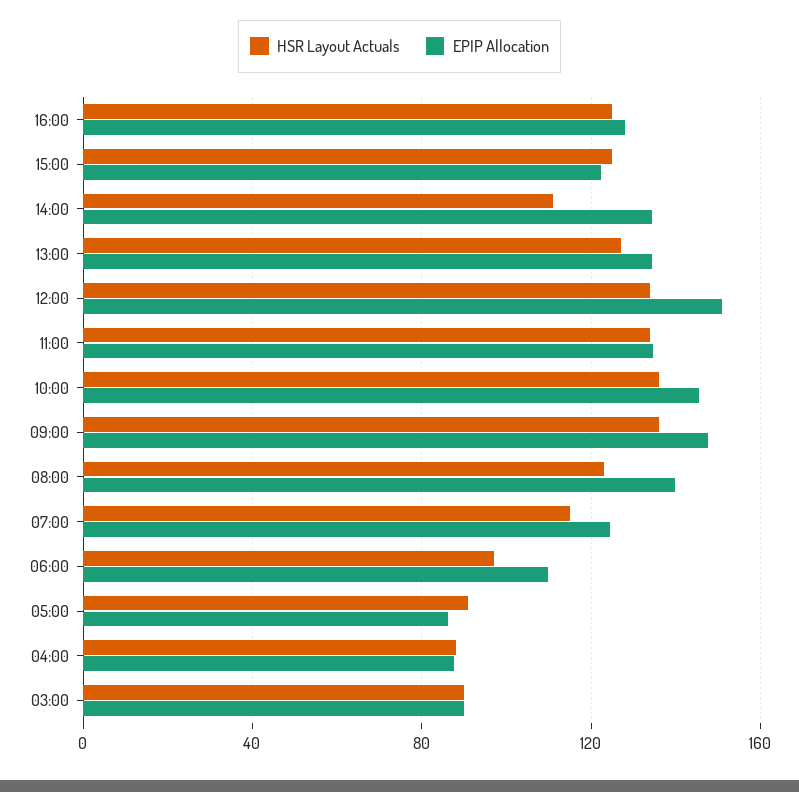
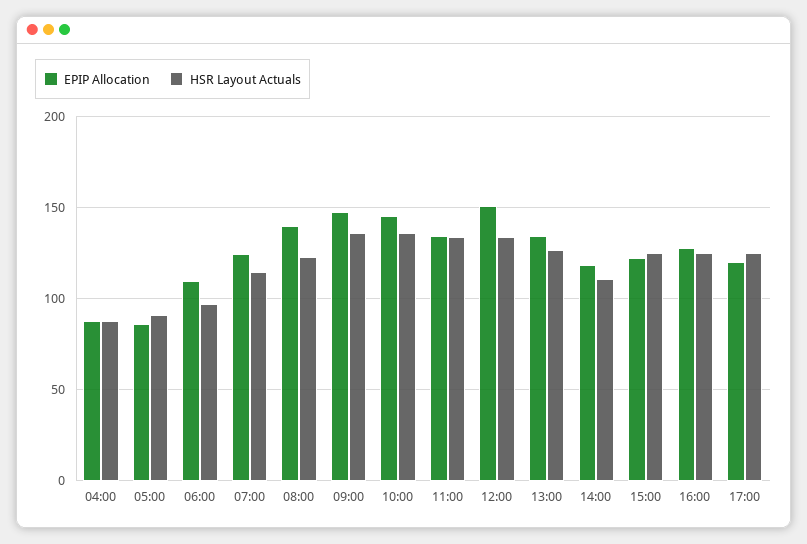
EPIP Allocation, 14:00: 135 -> 120
HSR Layout Actuals, 03:00: 90 -> none
EPIP Allocation, 03:00: 90 -> none
EPIP Allocation, 17:00: none -> 120
HSR Layout Actuals, 17:00: none -> 125

